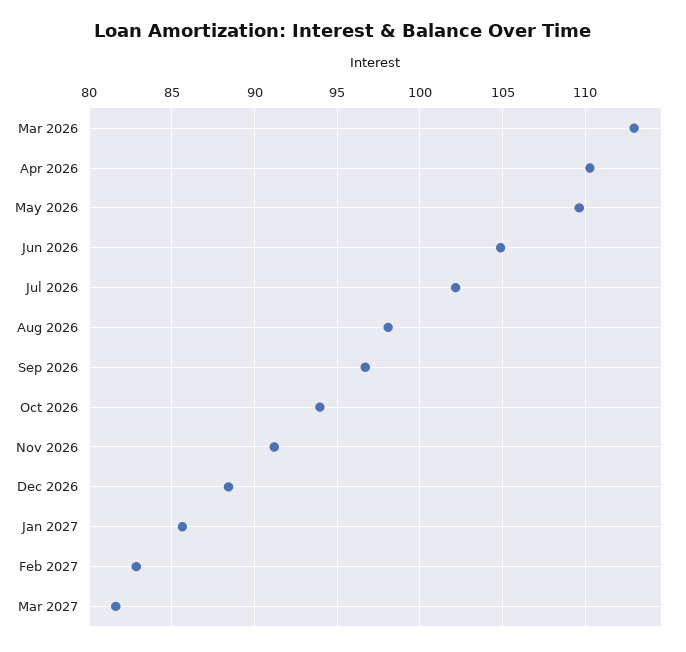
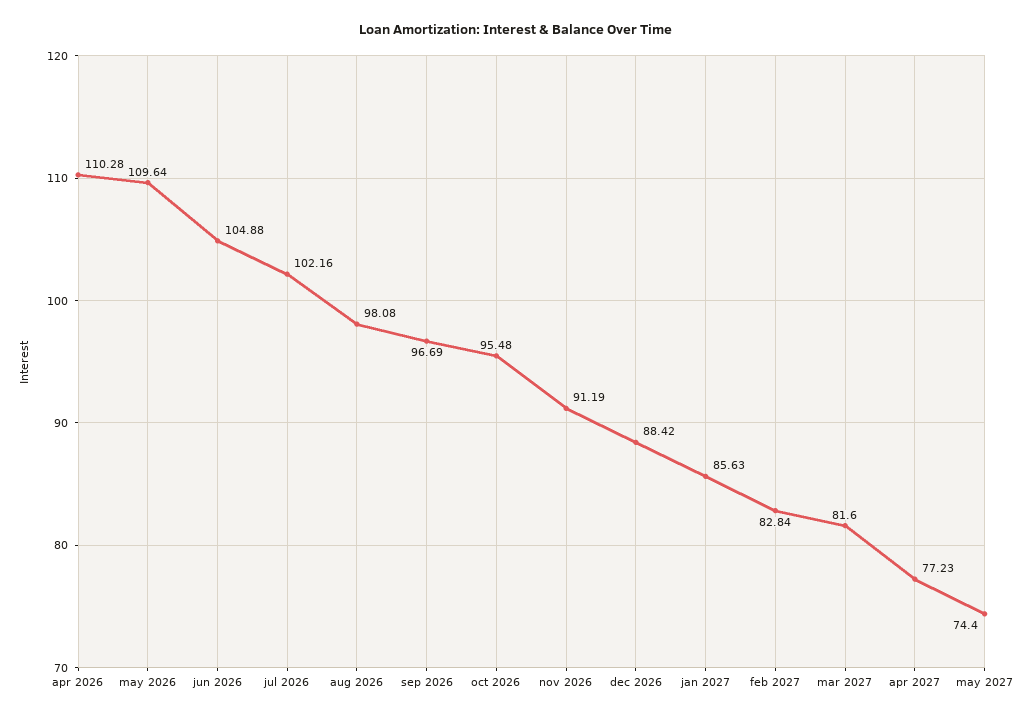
Mar 2026: 113 -> none
Oct 2026: 94 -> 95.48
apr 2027: none -> 77.23
may 2027: none -> 74.4

